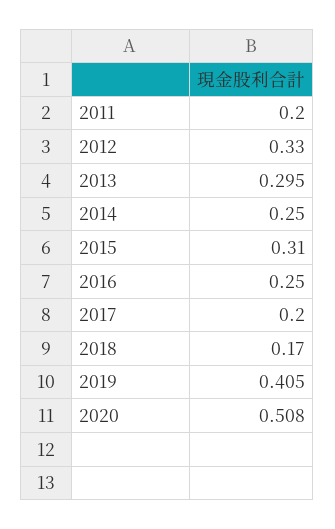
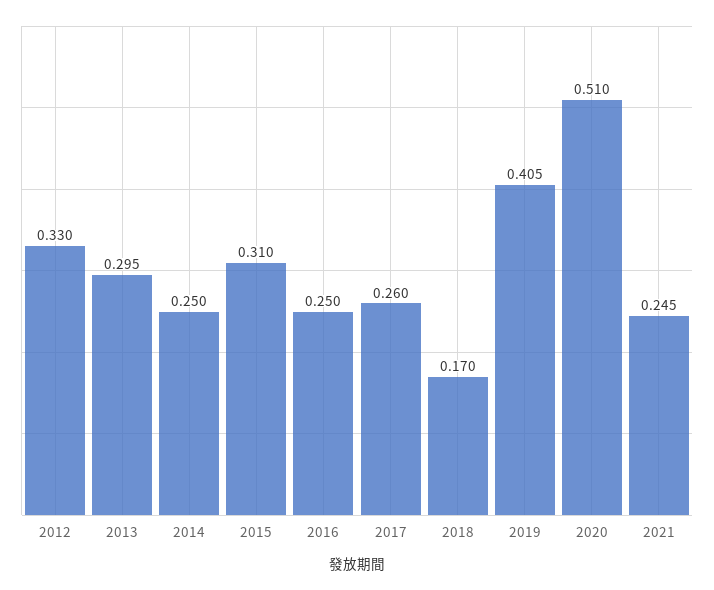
2011: 0.2 -> none
2017: 0.2 -> 0.26
2020: 0.508 -> 0.51
2021: none -> 0.245

